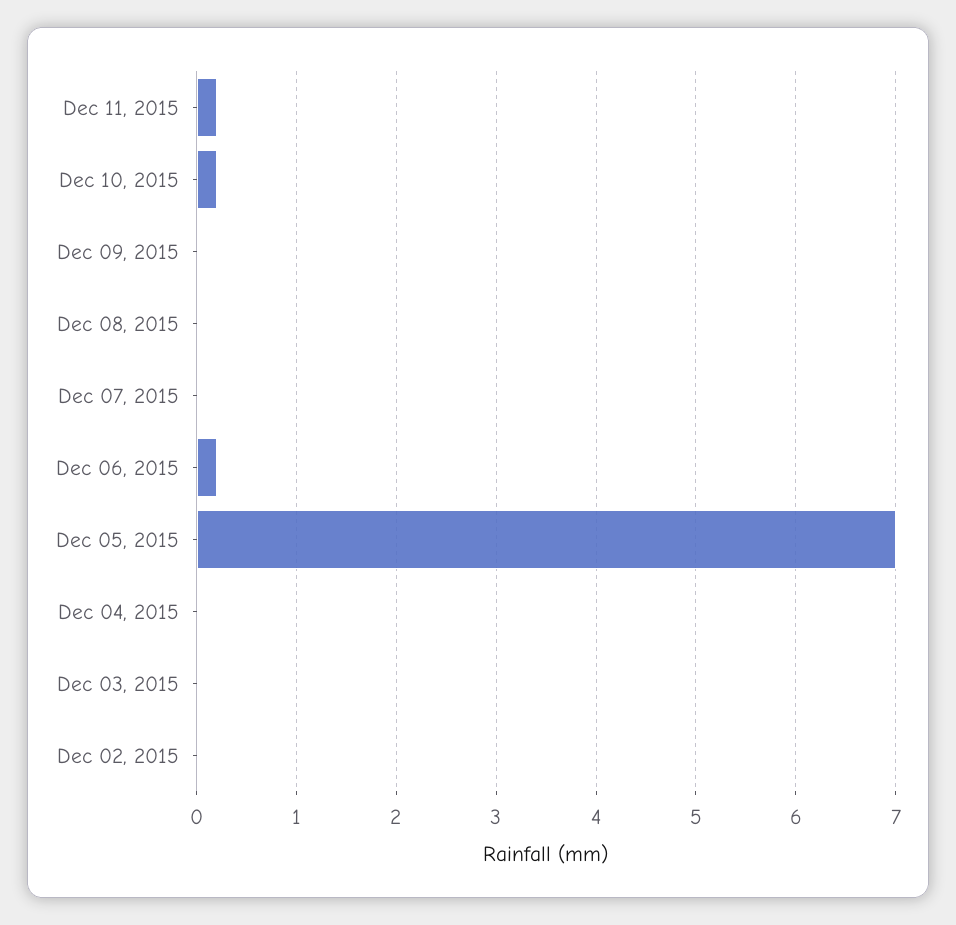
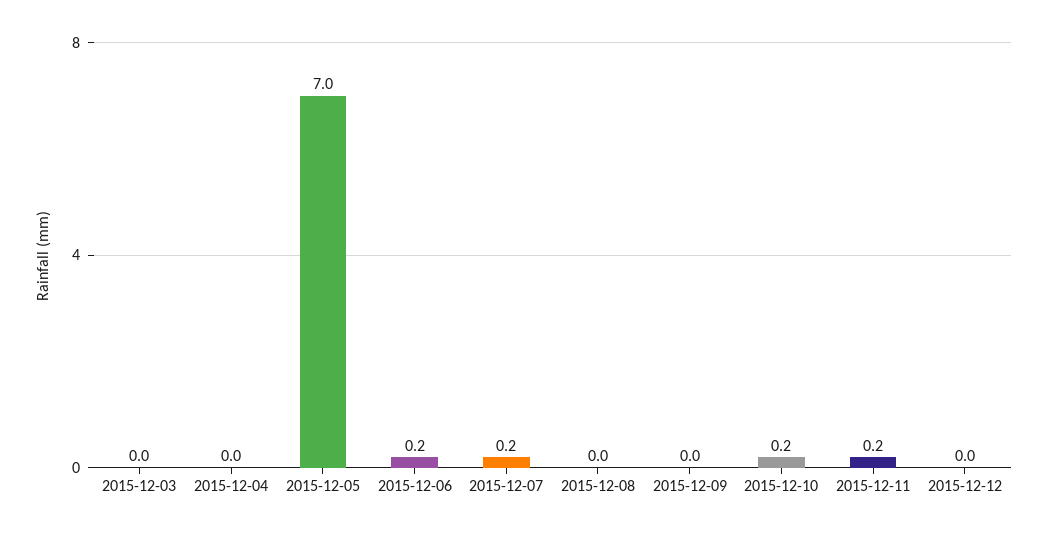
Dec 07, 2015: 0 -> 0.2
Dec 02, 2015: 0 -> none
2015-12-12: none -> 0

